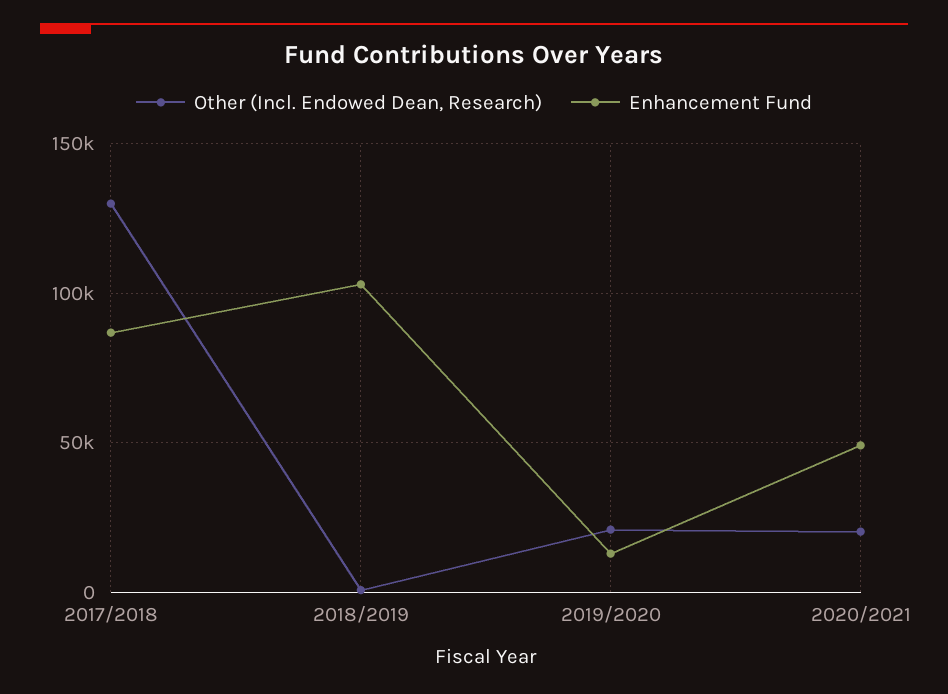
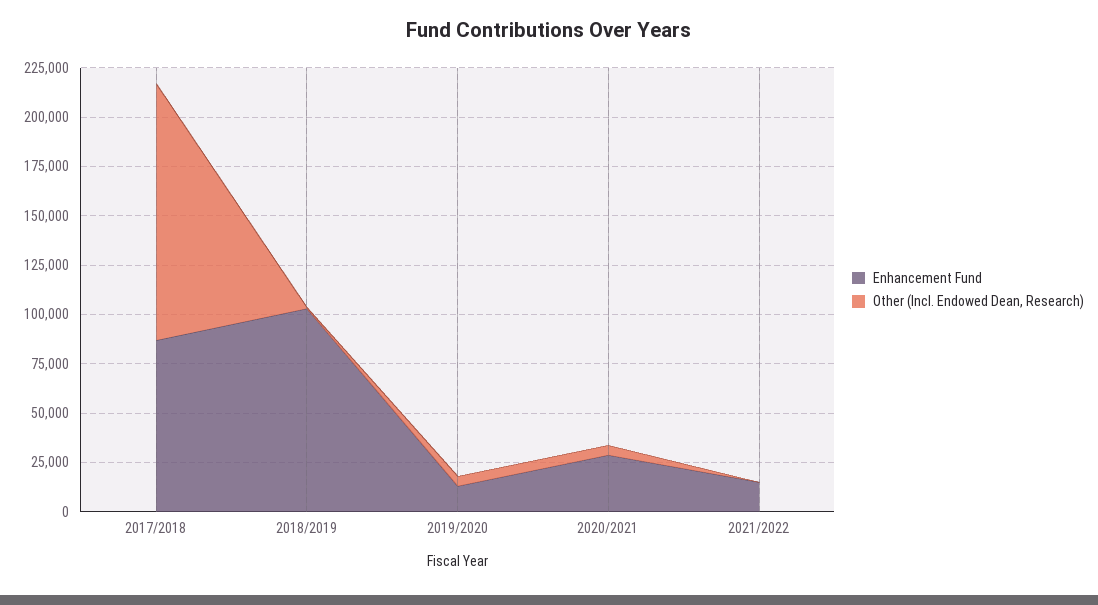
Other (Incl. Endowed Dean, Research), 2019/2020: 20000 -> 5000
Other (Incl. Endowed Dean, Research), 2020/2021: 20000 -> 5000
Enhancement Fund, 2020/2021: 50000 -> 30000
Enhancement Fund, 2021/2022: none -> 15000
Other (Incl. Endowed Dean, Research), 2021/2022: none -> 0

